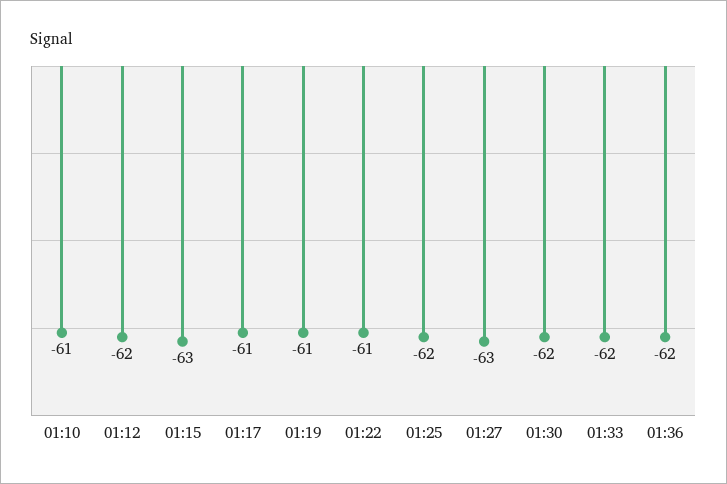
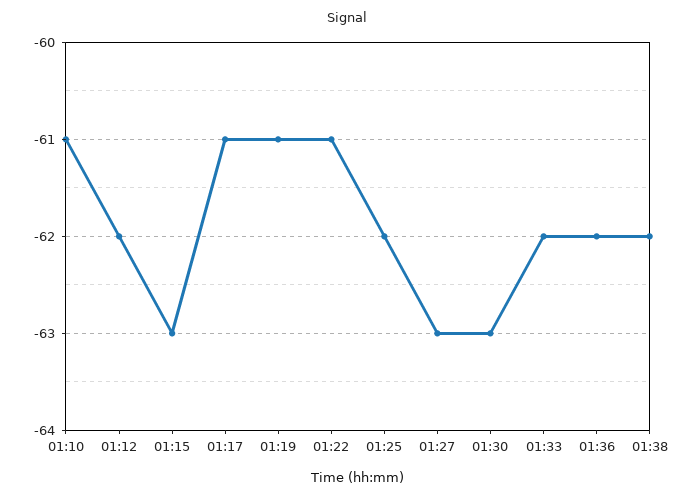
01:30: -62 -> -63
01:38: none -> -62

